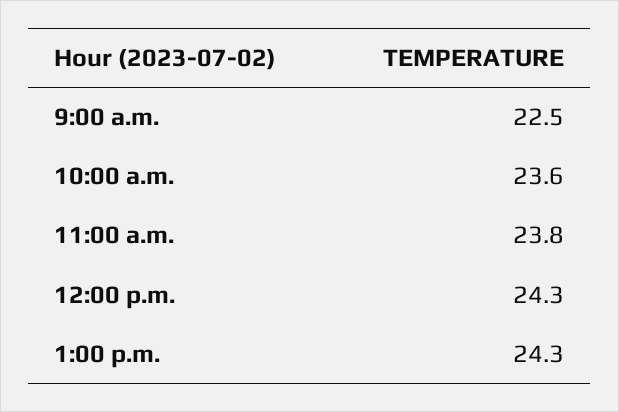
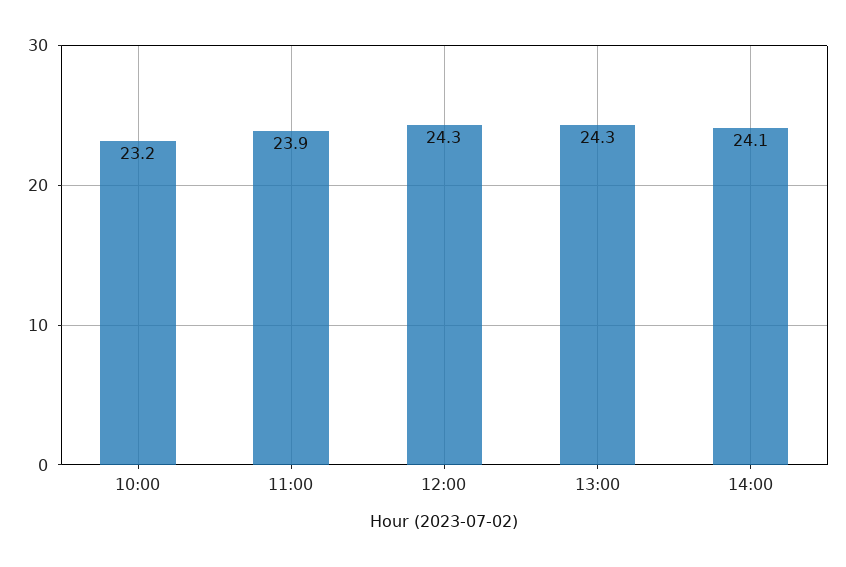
9:00 a.m.: 22.5 -> none
10:00 a.m.: 23.6 -> 23.2
11:00 a.m.: 23.8 -> 23.9
14:00: none -> 24.1

